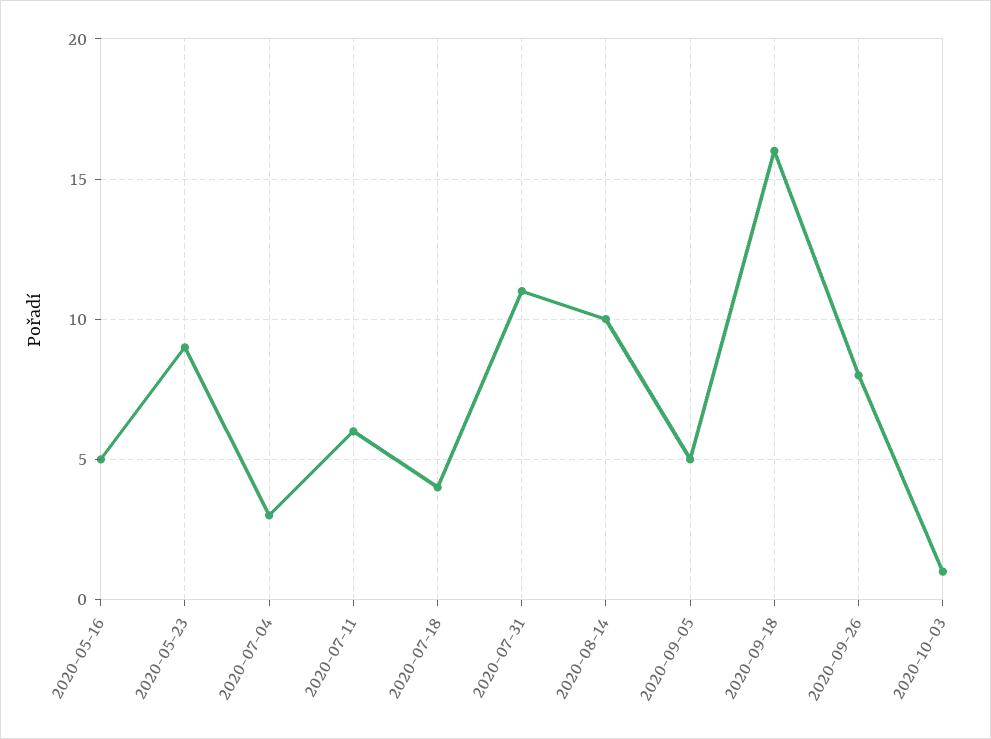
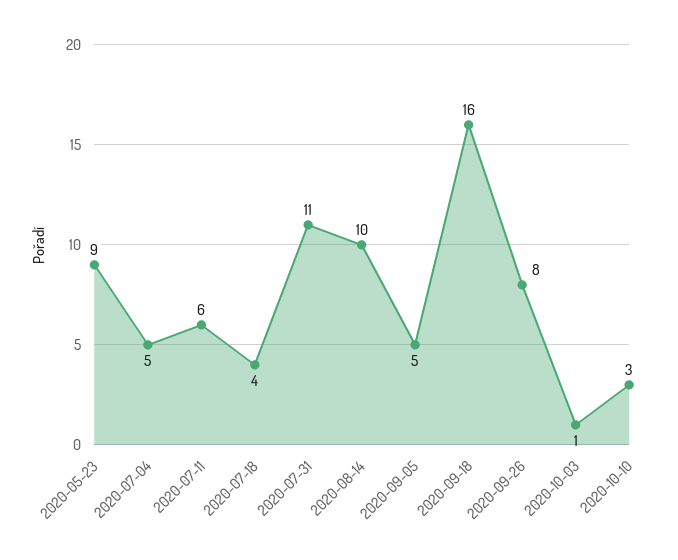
2020-05-16: 5 -> none
2020-07-04: 3 -> 5
2020-10-10: none -> 3

